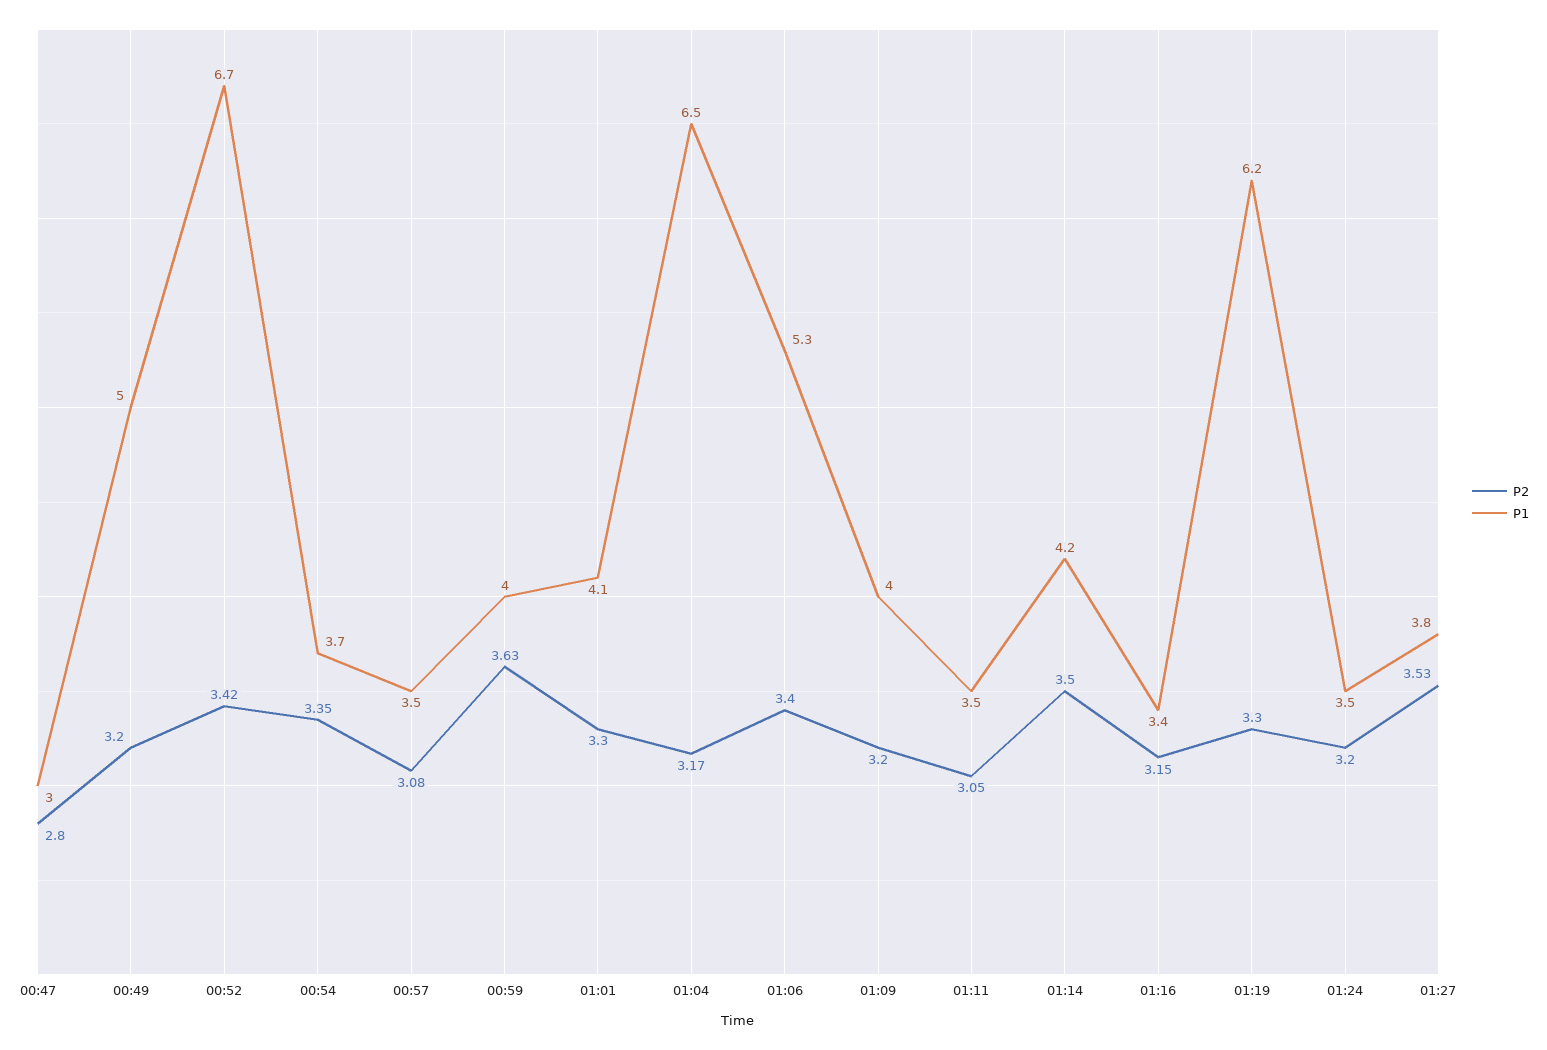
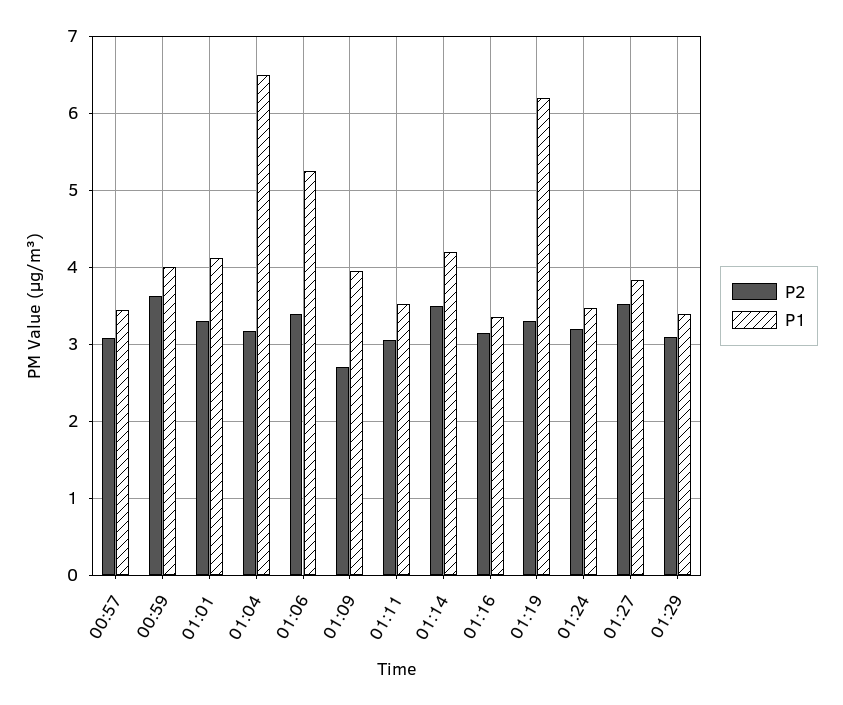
P2, 00:47: 2.8 -> none
P1, 00:47: 3 -> none
P2, 00:49: 3.2 -> none
P1, 00:49: 5 -> none
P2, 00:52: 3.42 -> none
P1, 00:52: 6.7 -> none
P2, 00:54: 3.35 -> none
P1, 00:54: 3.7 -> none
P2, 01:09: 3.2 -> 2.7
P2, 01:29: none -> 3.1
P1, 01:29: none -> 3.4

